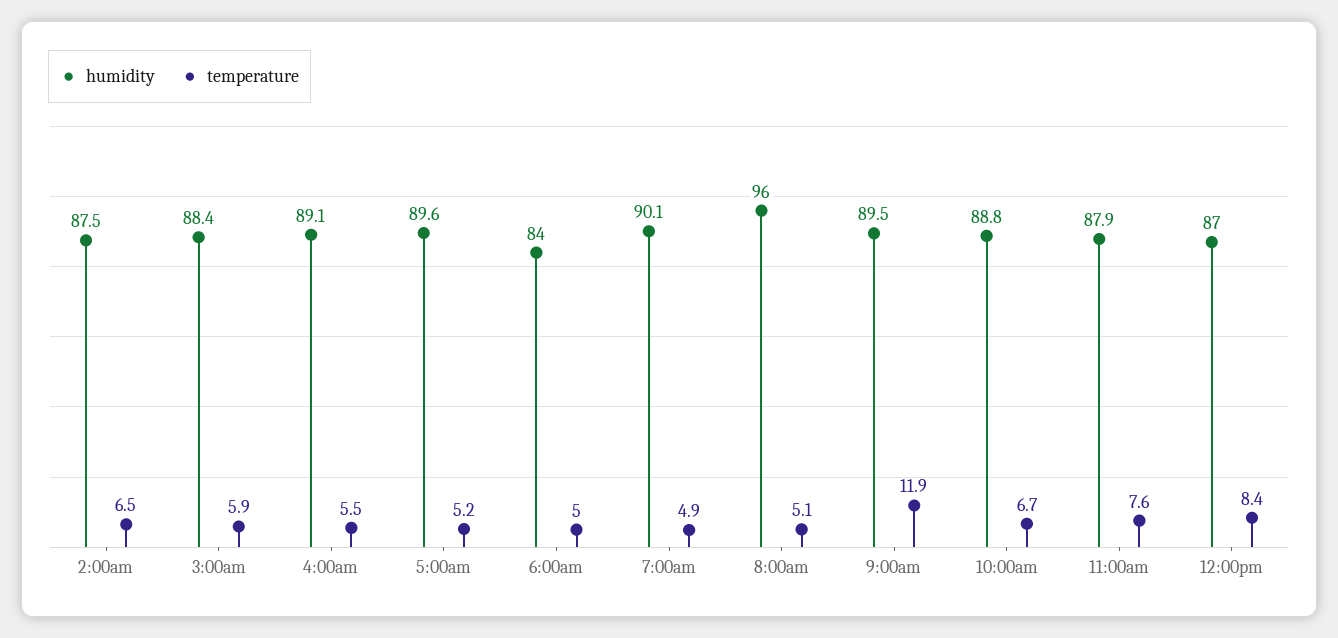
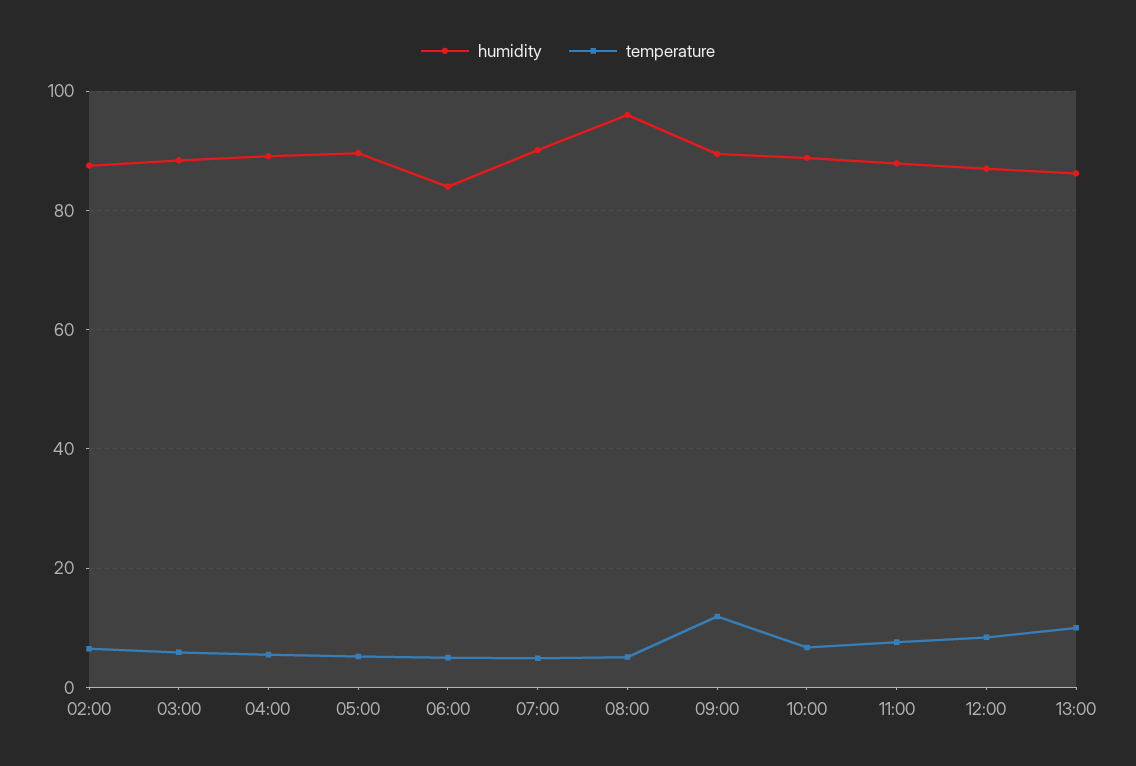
humidity, 13:00: none -> 86
temperature, 13:00: none -> 10

